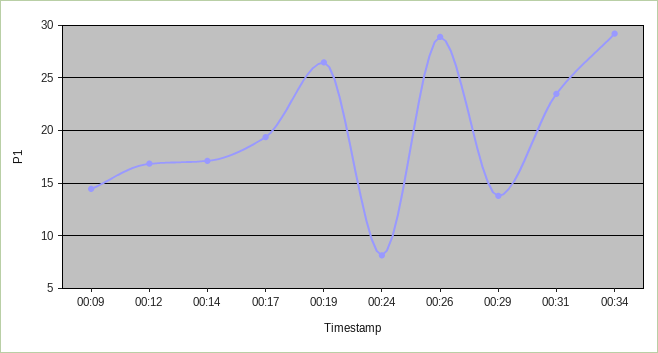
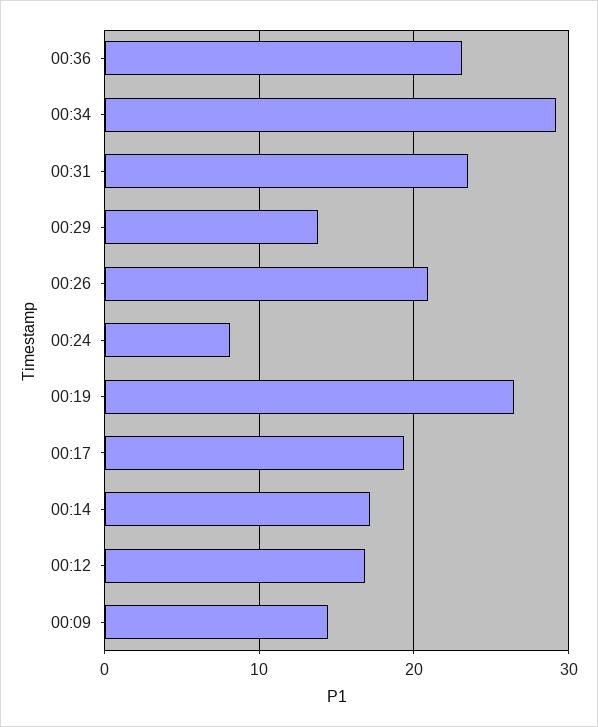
00:26: 29 -> 21
00:36: none -> 23

